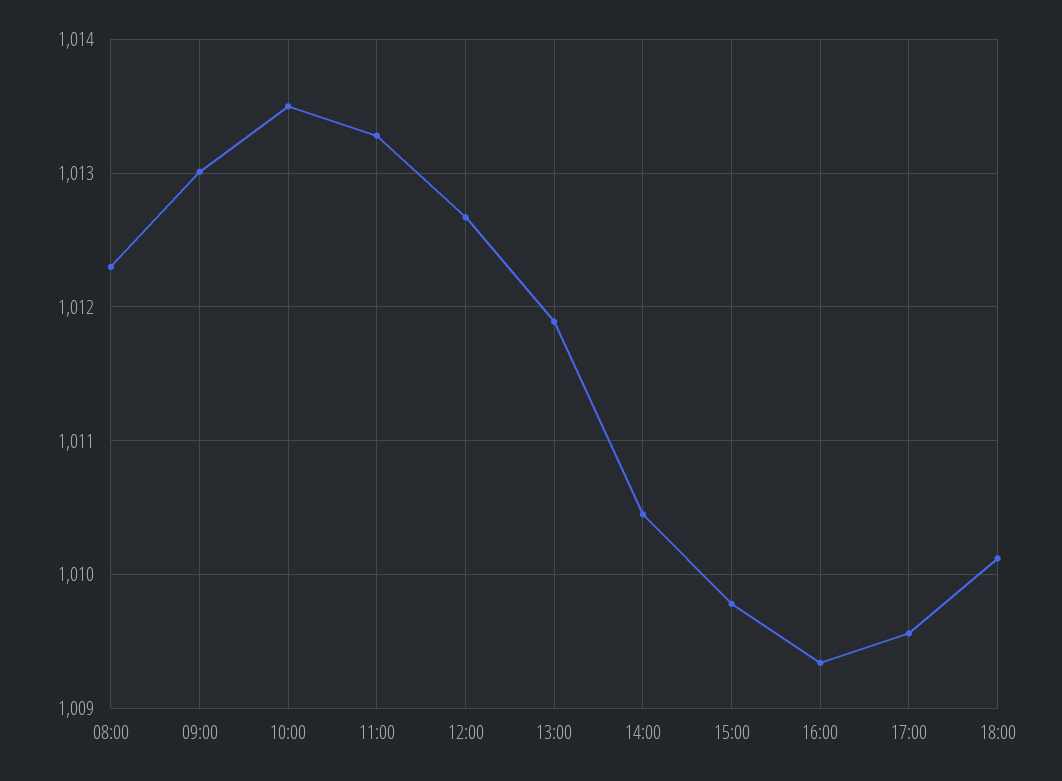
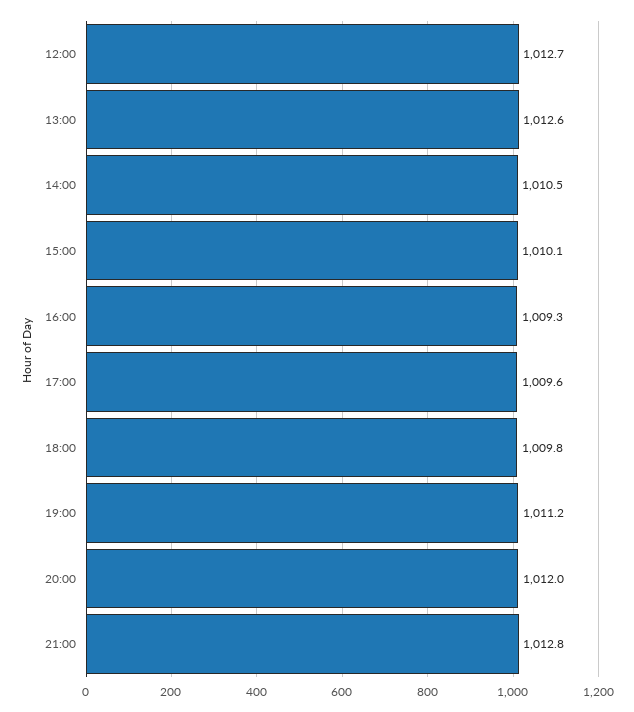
08:00: 1012.3 -> none
09:00: 1013 -> none
10:00: 1013.5 -> none
11:00: 1013.3 -> none
13:00: 1011.9 -> 1012.6
15:00: 1009.8 -> 1010.1
18:00: 1010.1 -> 1009.8
19:00: none -> 1011.2
20:00: none -> 1012
21:00: none -> 1012.8

